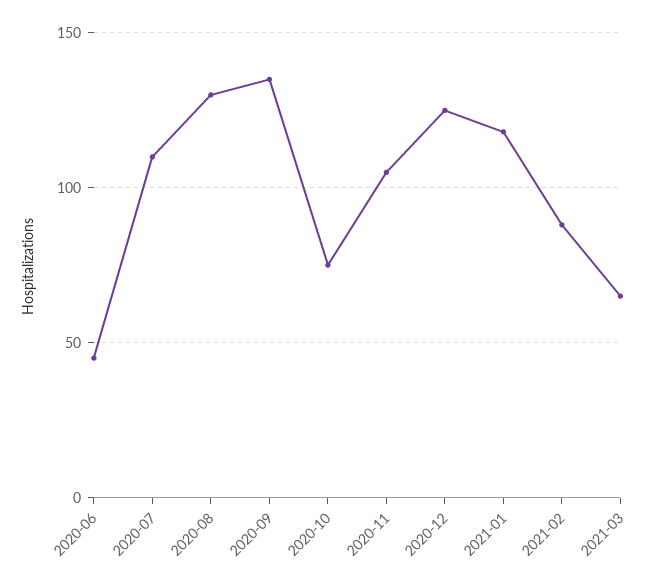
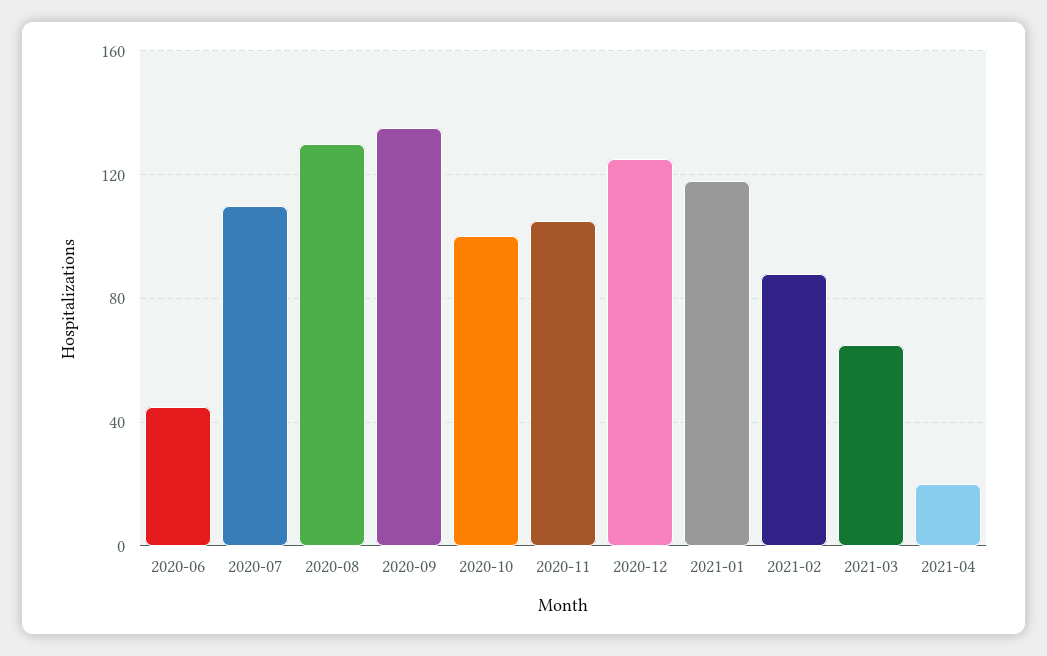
2020-10: 75 -> 100
2021-04: none -> 20

